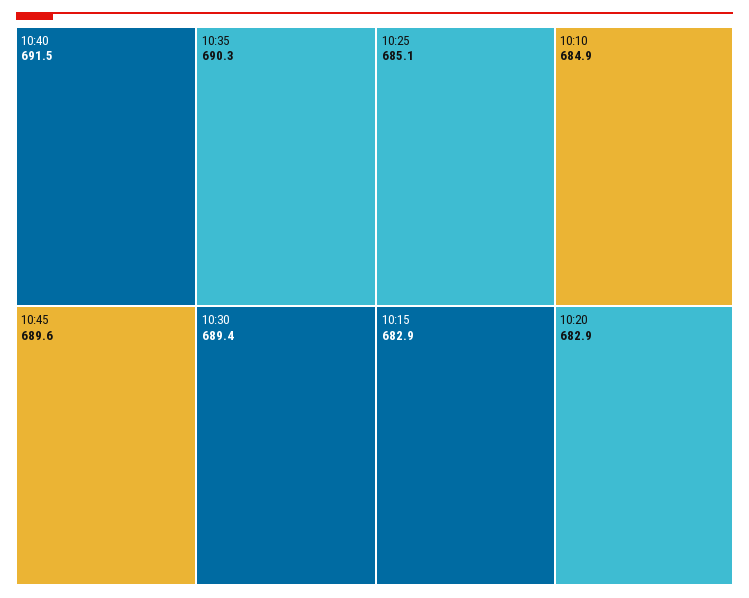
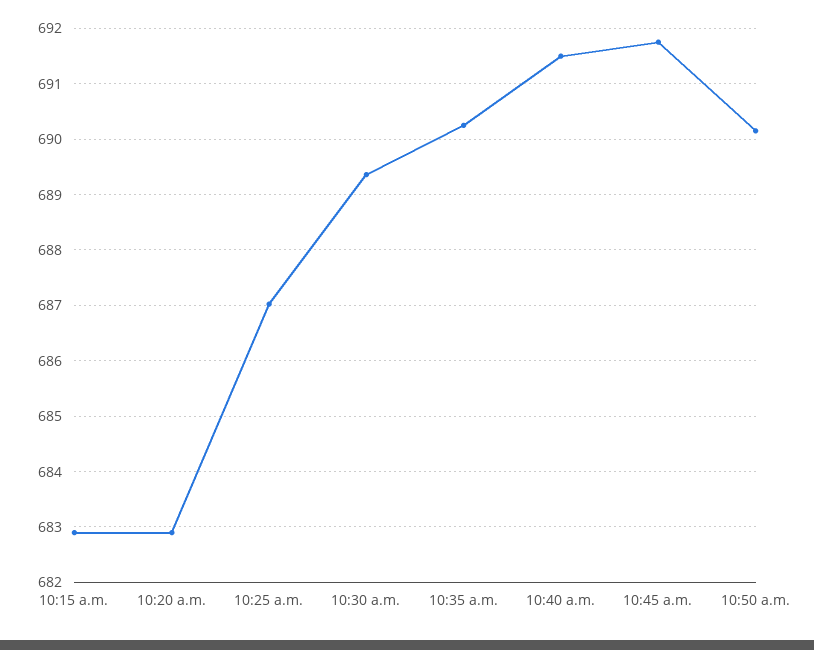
10:45: 689.6 -> 691.8
10:25: 685.1 -> 687
10:10: 684.9 -> none
10:50 a.m.: none -> 690.2

